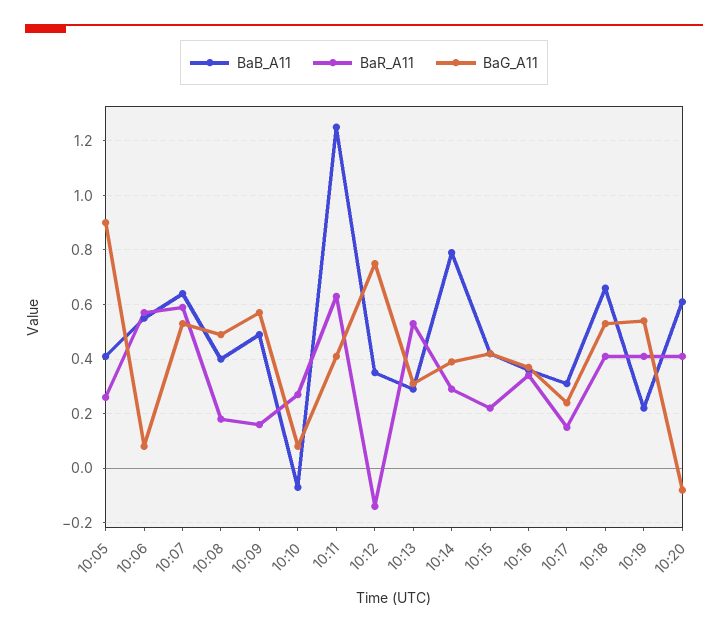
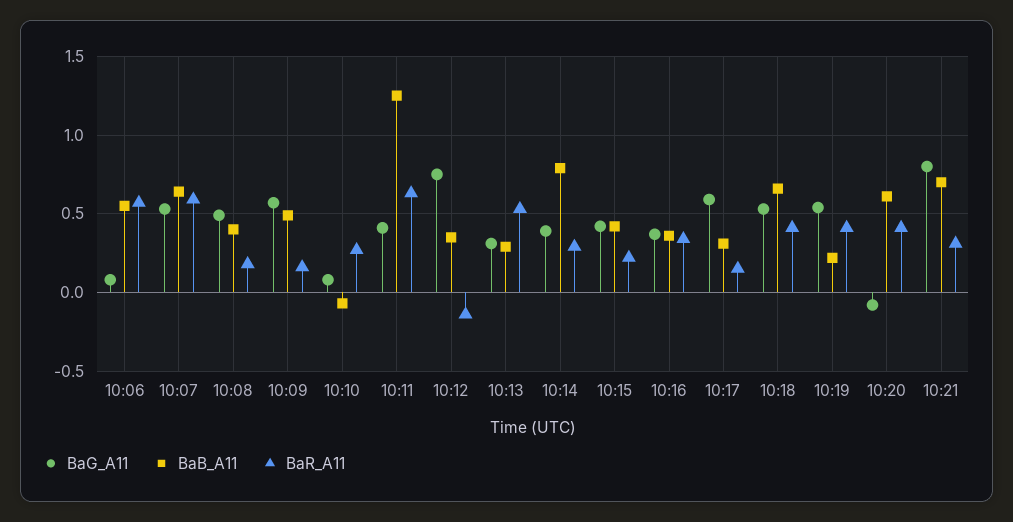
BaB_A11, 10:05: 0.4 -> none
BaR_A11, 10:05: 0.25 -> none
BaG_A11, 10:05: 0.9 -> none
BaG_A11, 10:17: 0.25 -> 0.6
BaG_A11, 10:21: none -> 0.8
BaB_A11, 10:21: none -> 0.7
BaR_A11, 10:21: none -> 0.3

